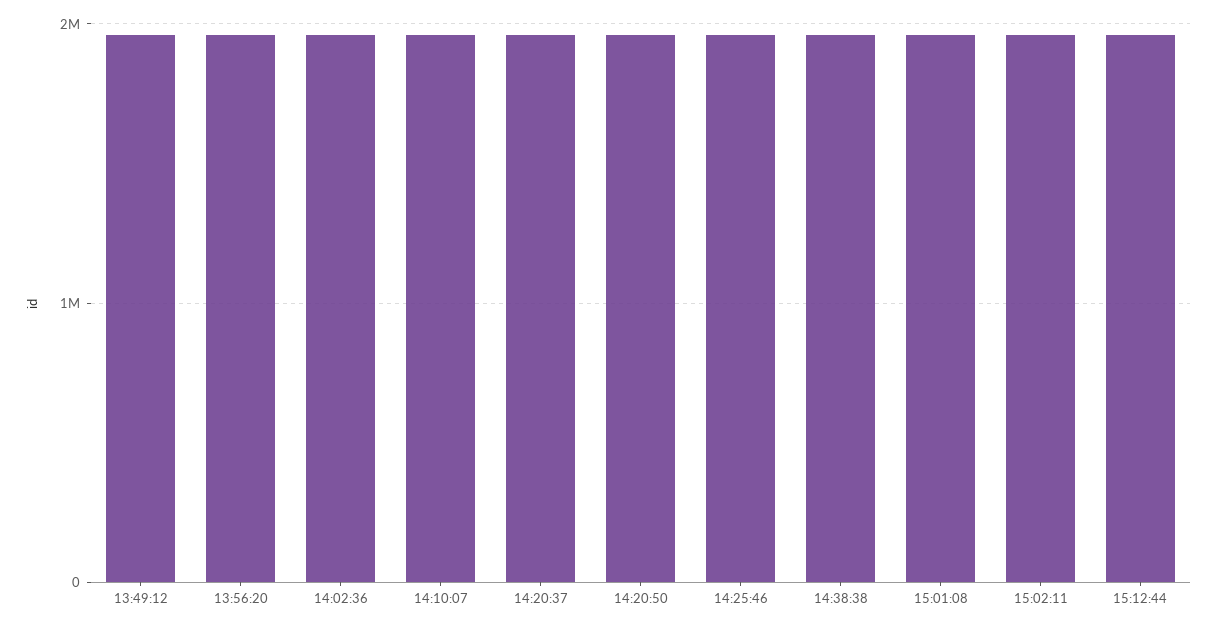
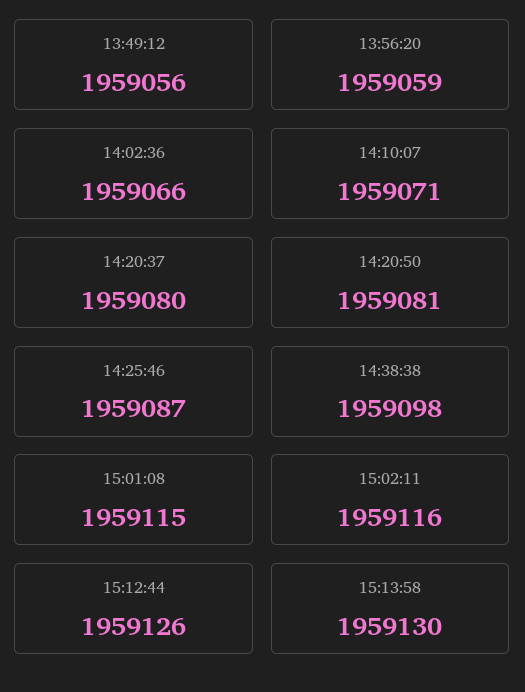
15:13:58: none -> 1959130

